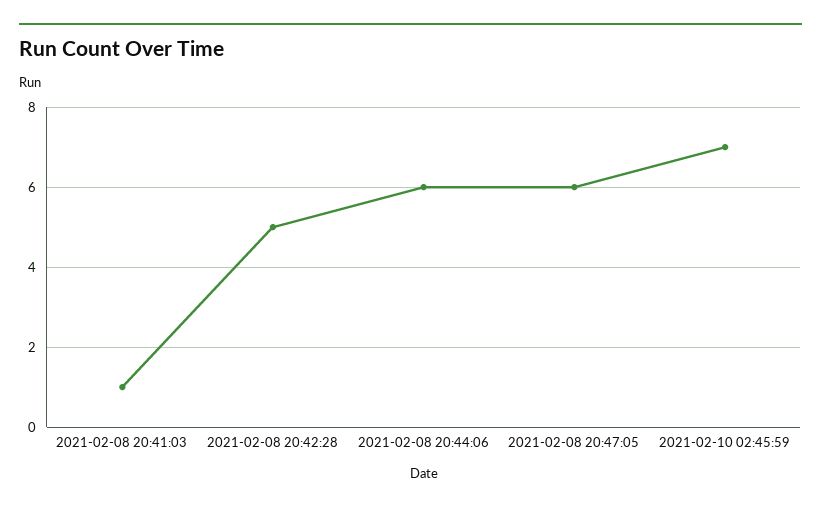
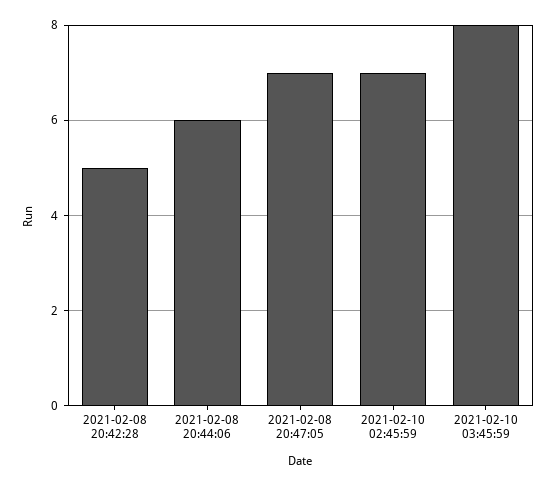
2021-02-08 20:41:03: 1 -> none
2021-02-08 20:47:05: 6 -> 7
2021-02-10 03:45:59: none -> 8

